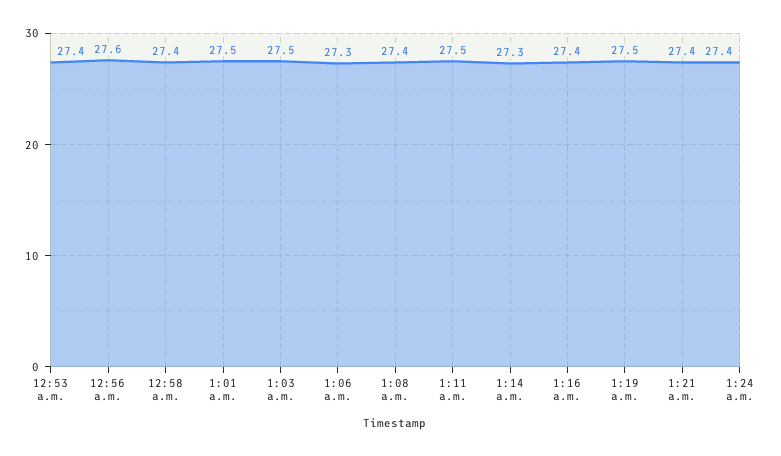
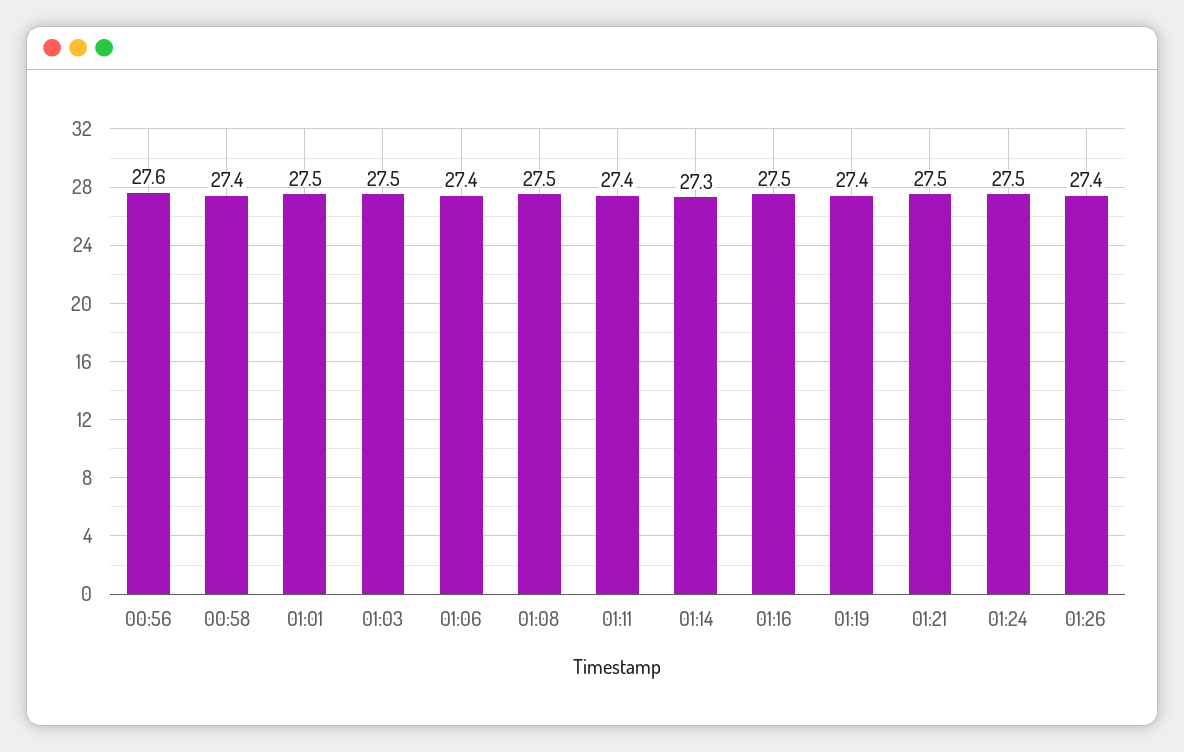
12:53 a.m.: 27.4 -> none
1:06 a.m.: 27.3 -> 27.4
1:08 a.m.: 27.4 -> 27.5
1:11 a.m.: 27.5 -> 27.4
1:16 a.m.: 27.4 -> 27.5
1:19 a.m.: 27.5 -> 27.4
1:21 a.m.: 27.4 -> 27.5
1:24 a.m.: 27.4 -> 27.5
01:26: none -> 27.4

